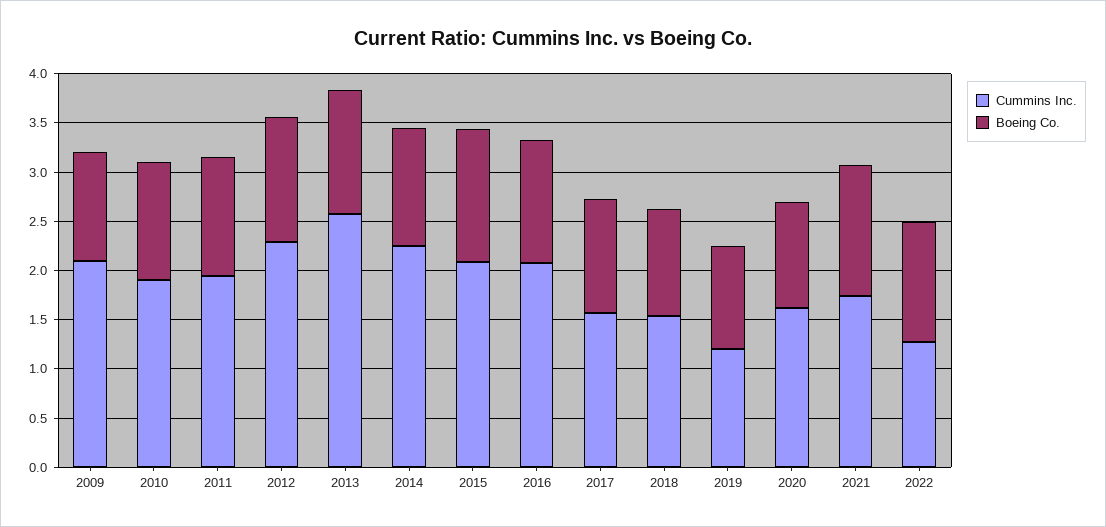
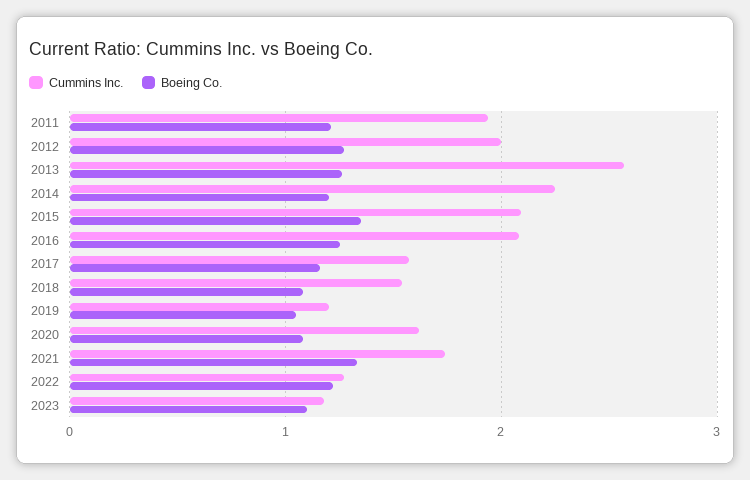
Cummins Inc., 2009: 2.1 -> none
Boeing Co., 2009: 1.1 -> none
Cummins Inc., 2010: 1.9 -> none
Boeing Co., 2010: 1.2 -> none
Cummins Inc., 2012: 2.3 -> 2
Cummins Inc., 2023: none -> 1.2
Boeing Co., 2023: none -> 1.1

